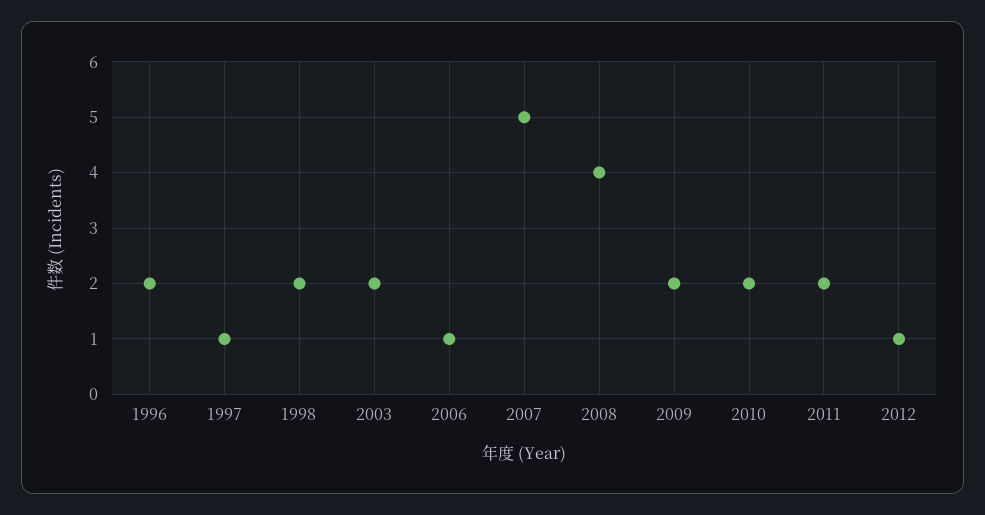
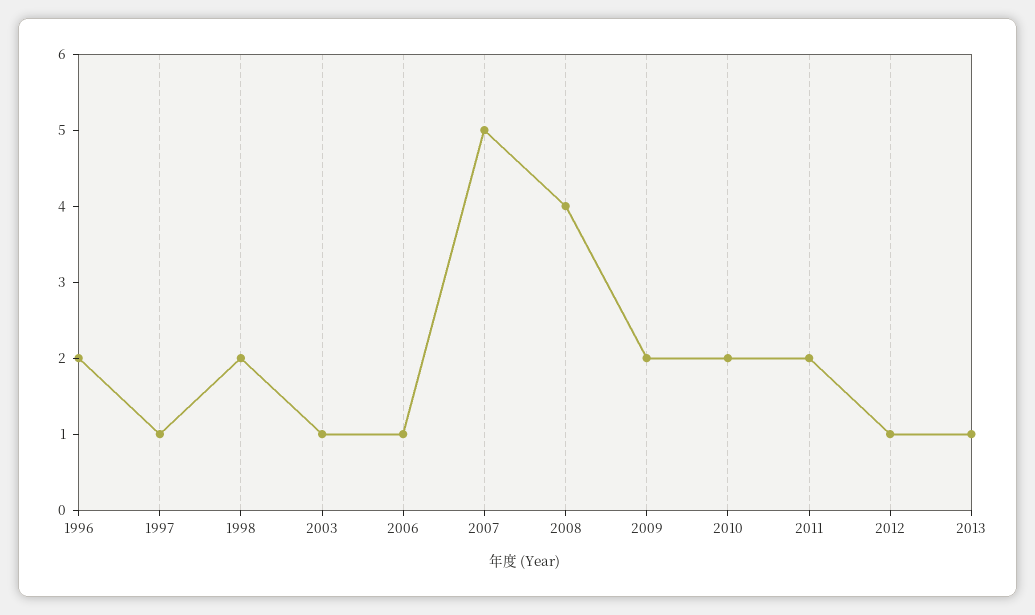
2003: 2 -> 1
2013: none -> 1

